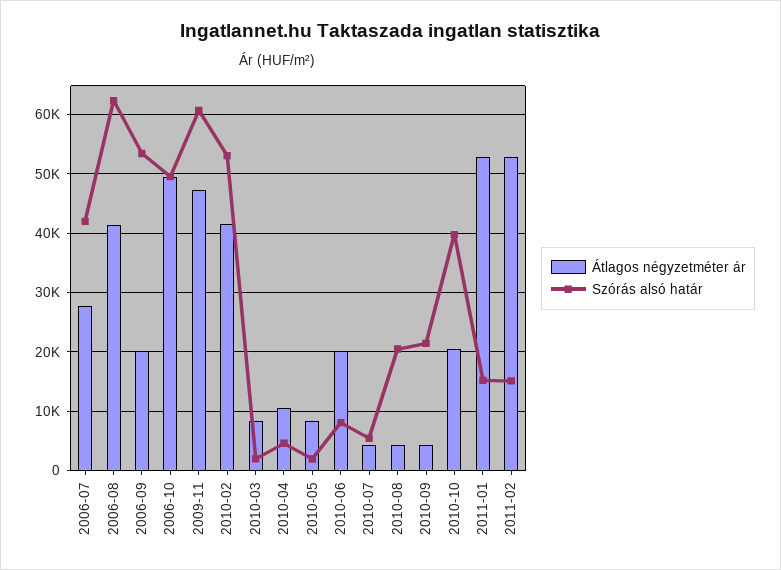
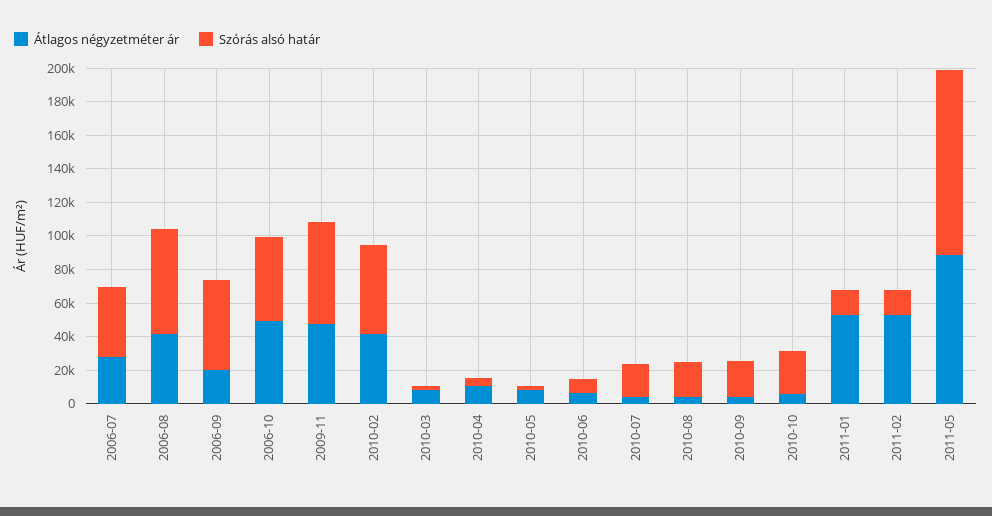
Átlagos négyzetméter ár, 2010-06: 20000 -> 5000
Szórás alsó határ, 2010-07: 6000 -> 20000
Átlagos négyzetméter ár, 2010-10: 20000 -> 5000
Szórás alsó határ, 2010-10: 40000 -> 25000
Átlagos négyzetméter ár, 2011-05: none -> 90000
Szórás alsó határ, 2011-05: none -> 110000

